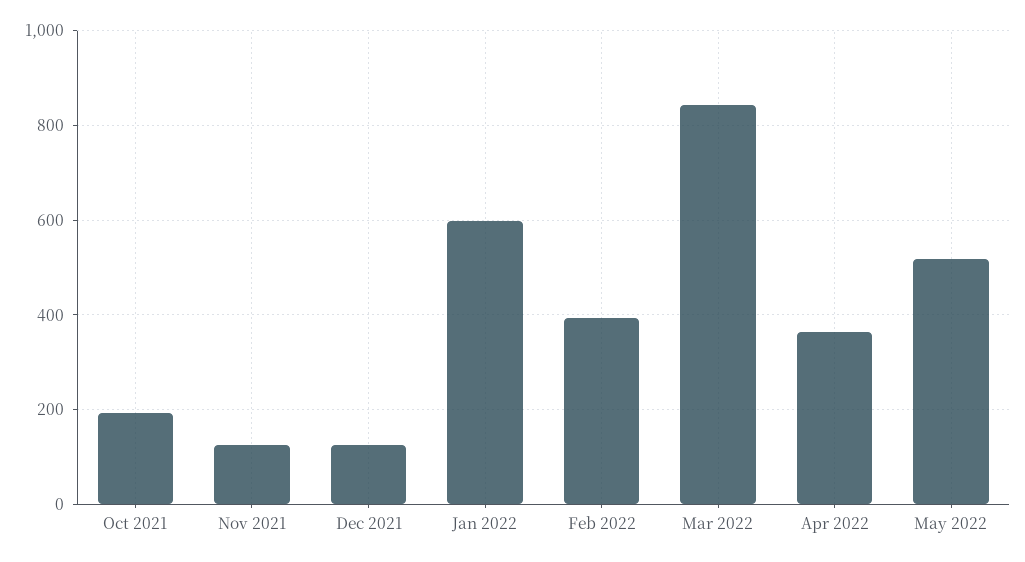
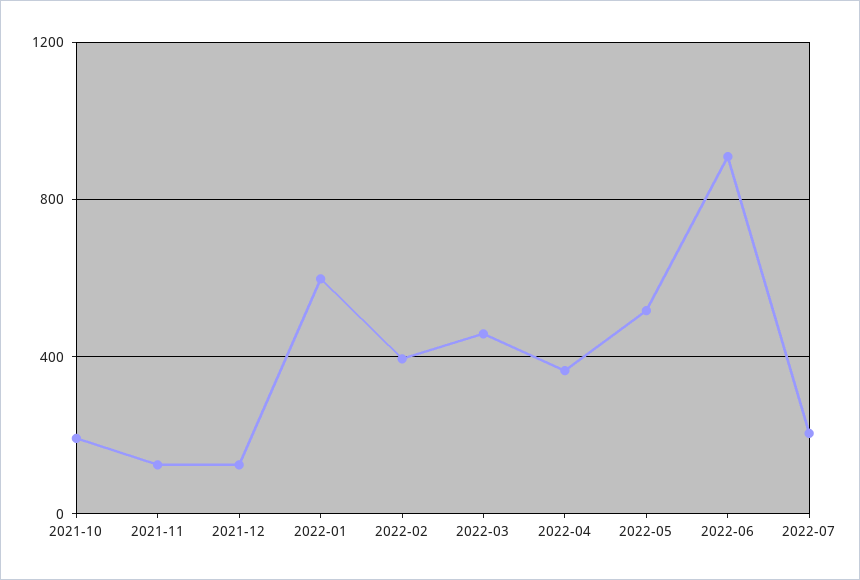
Mar 2022: 840 -> 450
2022-06: none -> 900
2022-07: none -> 200

